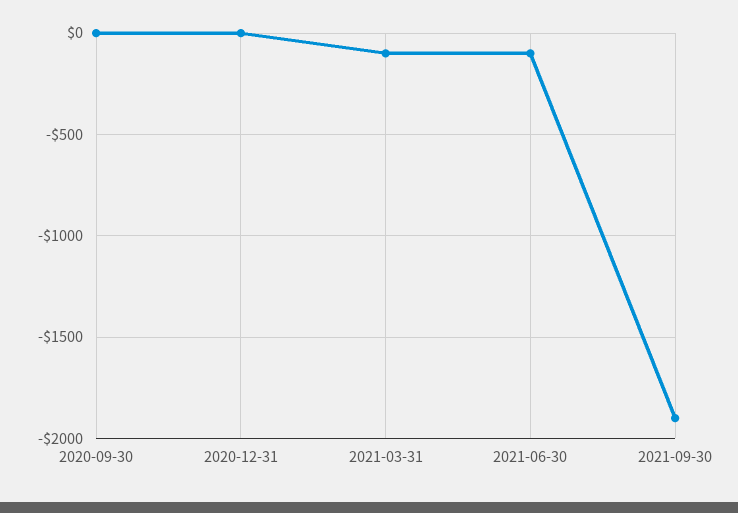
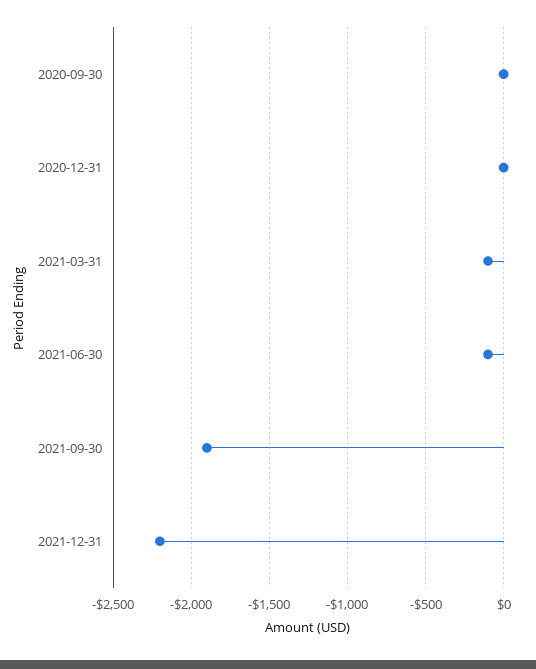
2021-12-31: none -> -2200

